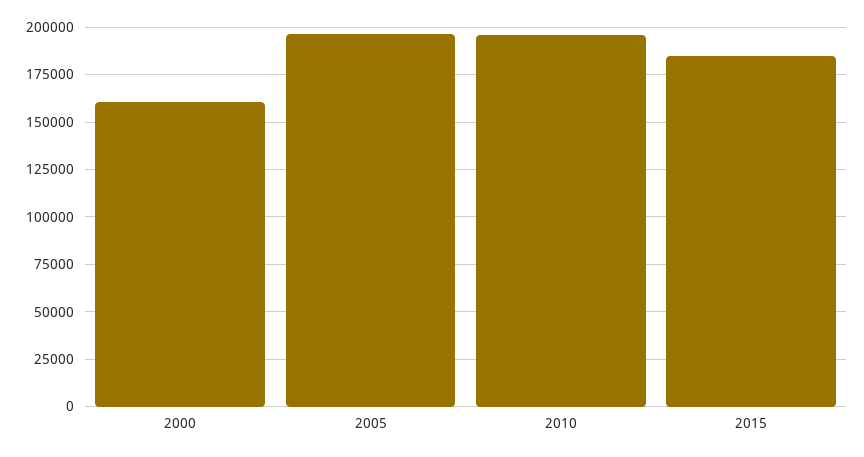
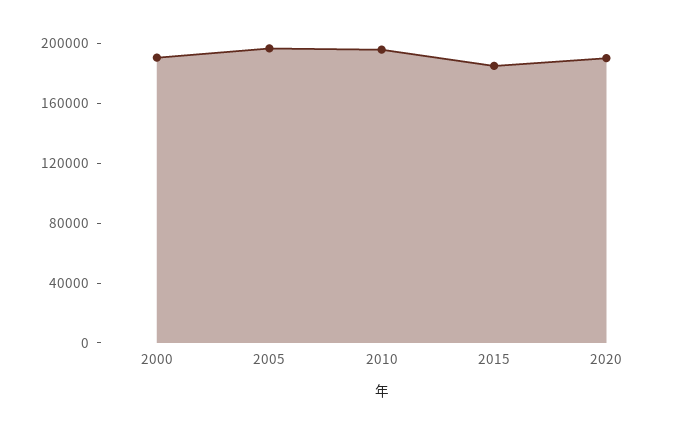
2000: 160000 -> 190000
2020: none -> 190000

